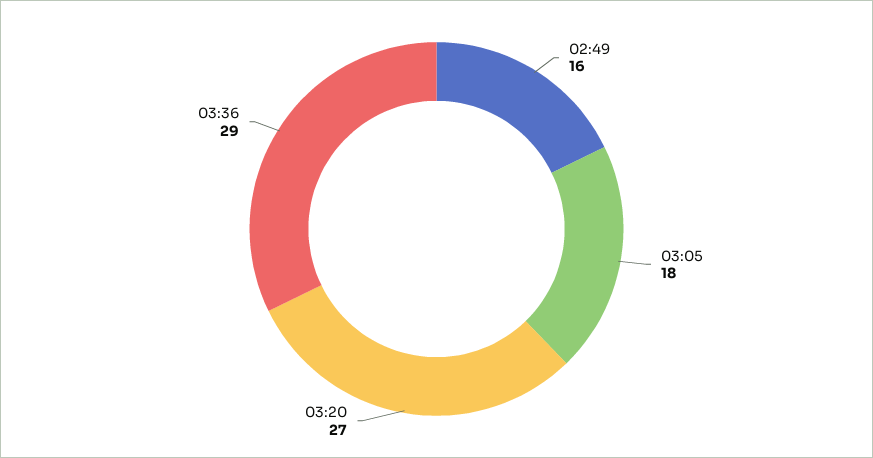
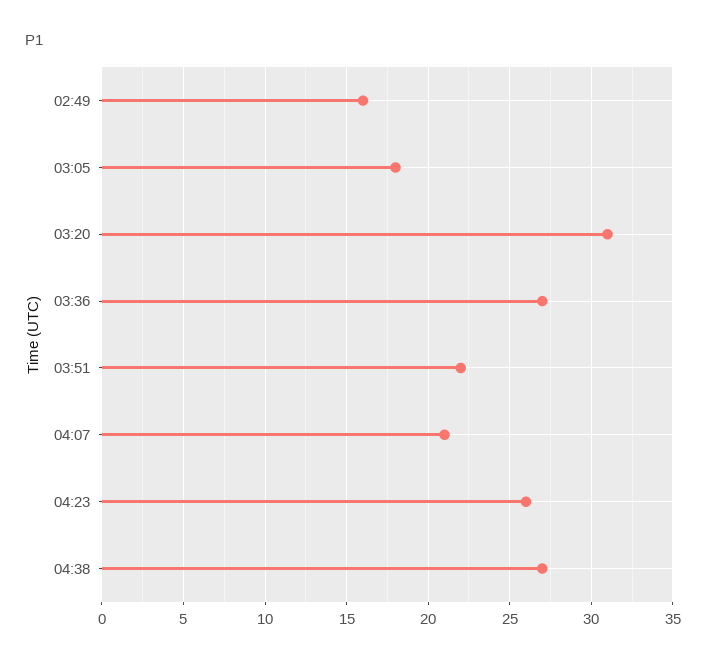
03:20: 27 -> 31
03:36: 29 -> 27
03:51: none -> 22
04:07: none -> 21
04:23: none -> 26
04:38: none -> 27

